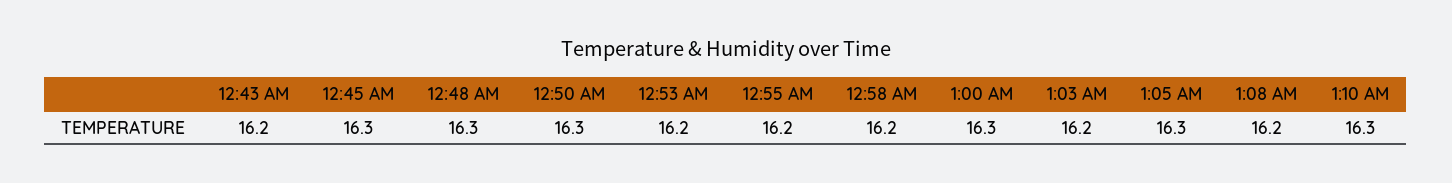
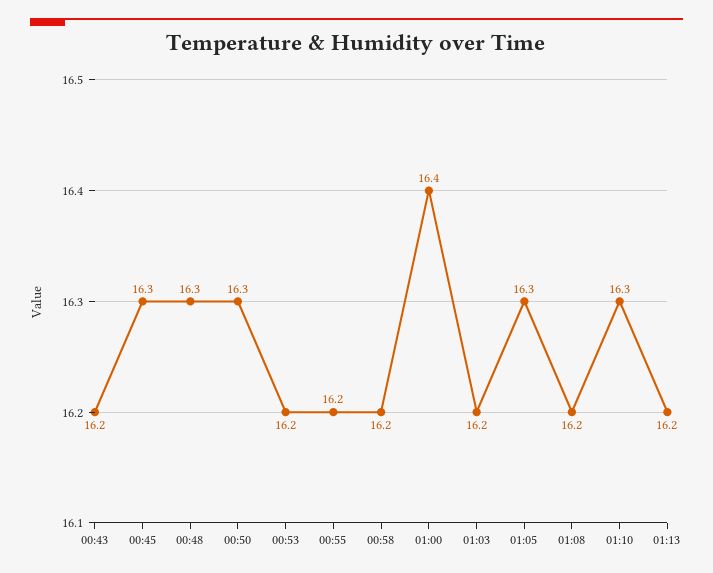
1:00 AM: 16.3 -> 16.4
01:13: none -> 16.2

